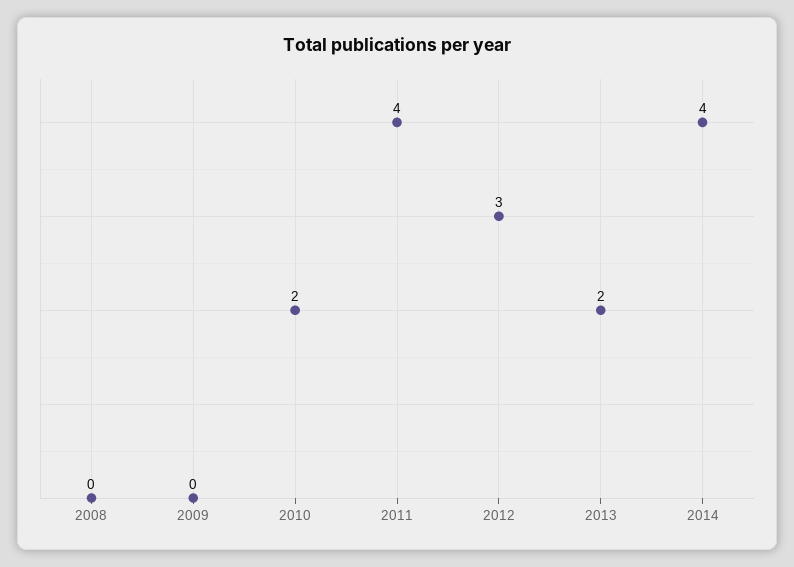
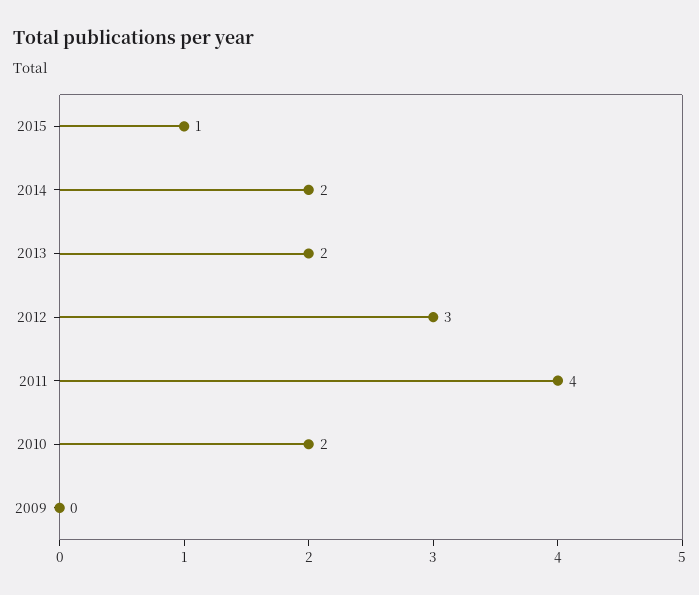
2008: 0 -> none
2014: 4 -> 2
2015: none -> 1

